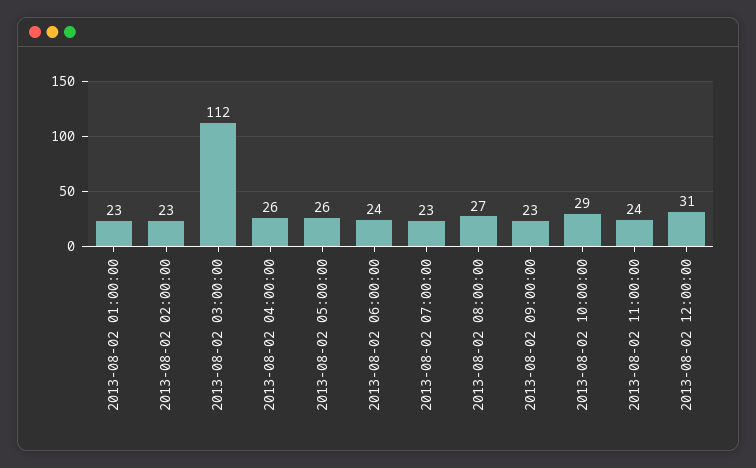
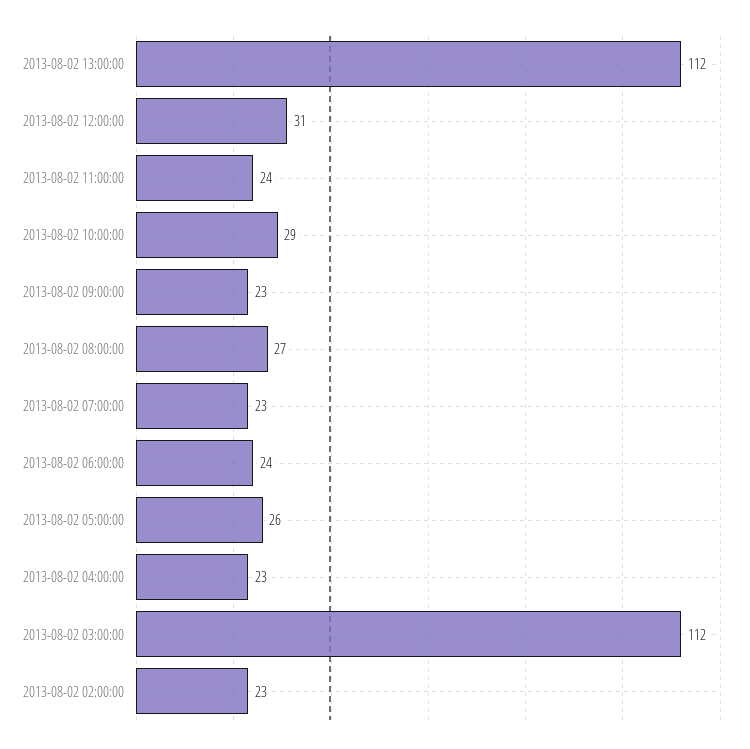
2013-08-02 01:00:00: 23 -> none
2013-08-02 04:00:00: 26 -> 23
2013-08-02 13:00:00: none -> 112

